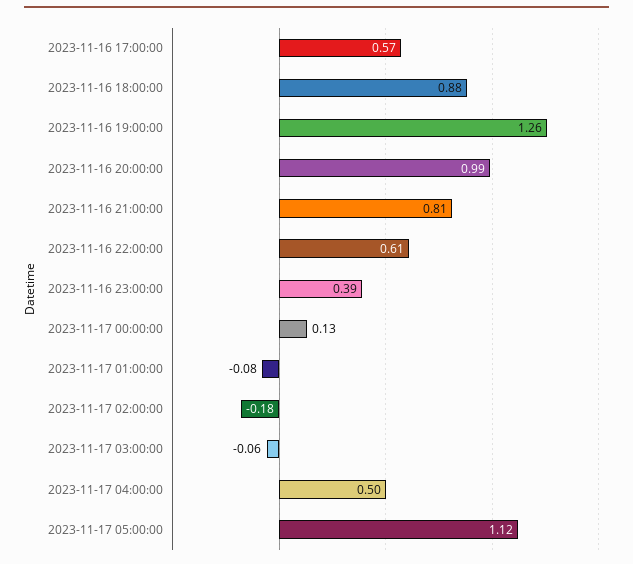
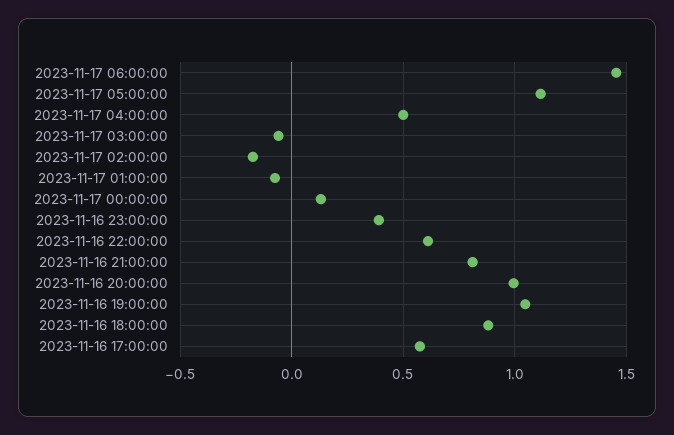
2023-11-16 19:00:00: 1.26 -> 1.05
2023-11-17 06:00:00: none -> 1.45

